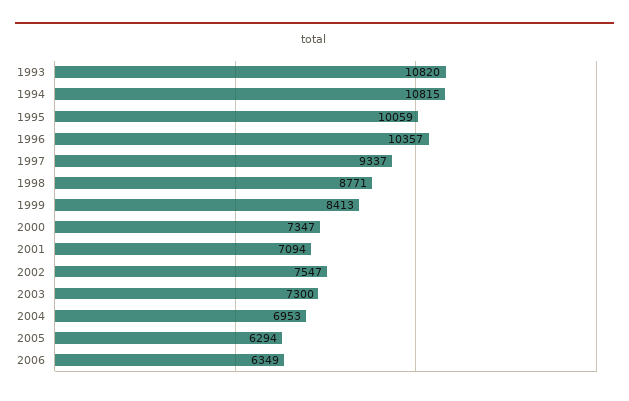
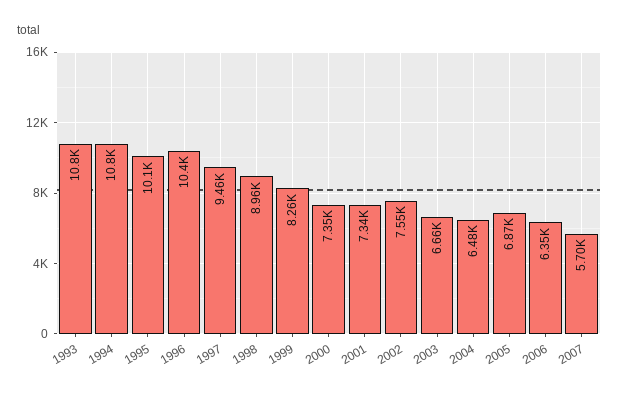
1997: 9337 -> 9460
1998: 8771 -> 8960
1999: 8413 -> 8260
2001: 7094 -> 7340
2003: 7300 -> 6660
2004: 6953 -> 6480
2005: 6294 -> 6870
2007: none -> 5700

